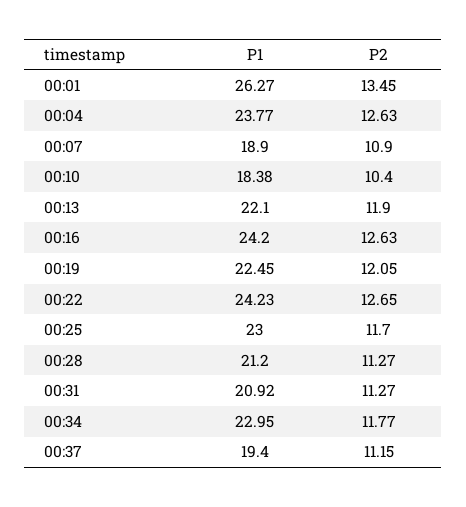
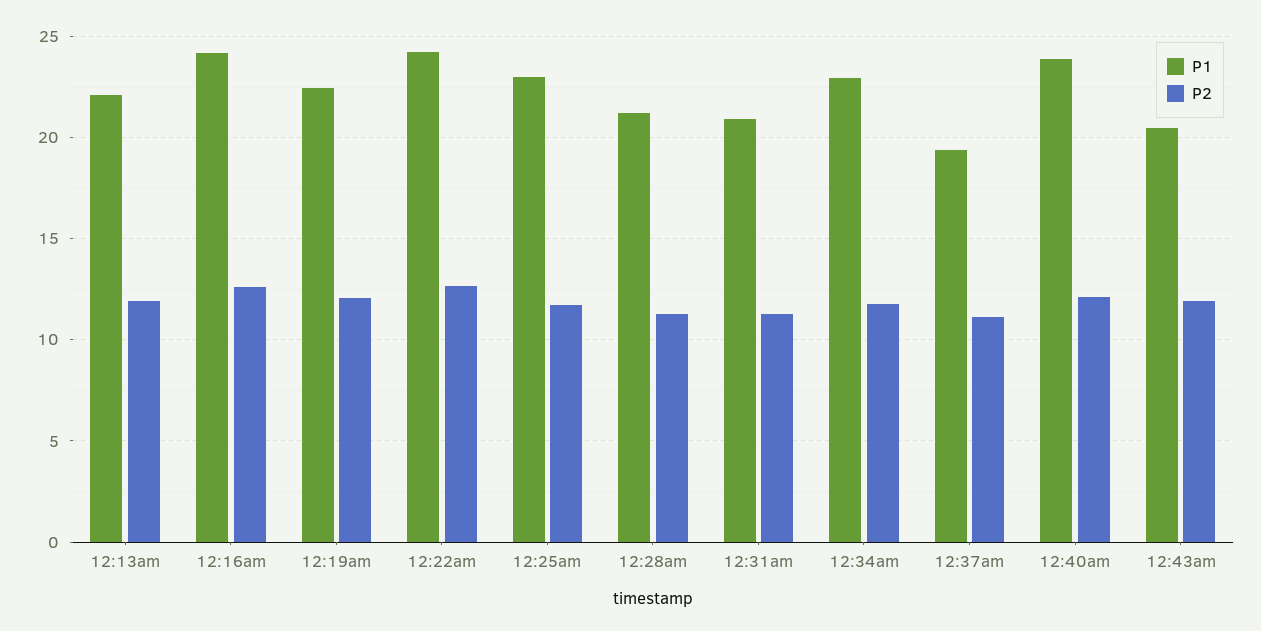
P1, 00:01: 26.27 -> none
P2, 00:01: 13.45 -> none
P1, 00:04: 23.77 -> none
P2, 00:04: 12.63 -> none
P1, 00:07: 18.9 -> none
P2, 00:07: 10.9 -> none
P1, 00:10: 18.38 -> none
P2, 00:10: 10.4 -> none
P1, 12:40am: none -> 24
P2, 12:40am: none -> 12
P1, 12:43am: none -> 20.5
P2, 12:43am: none -> 12

